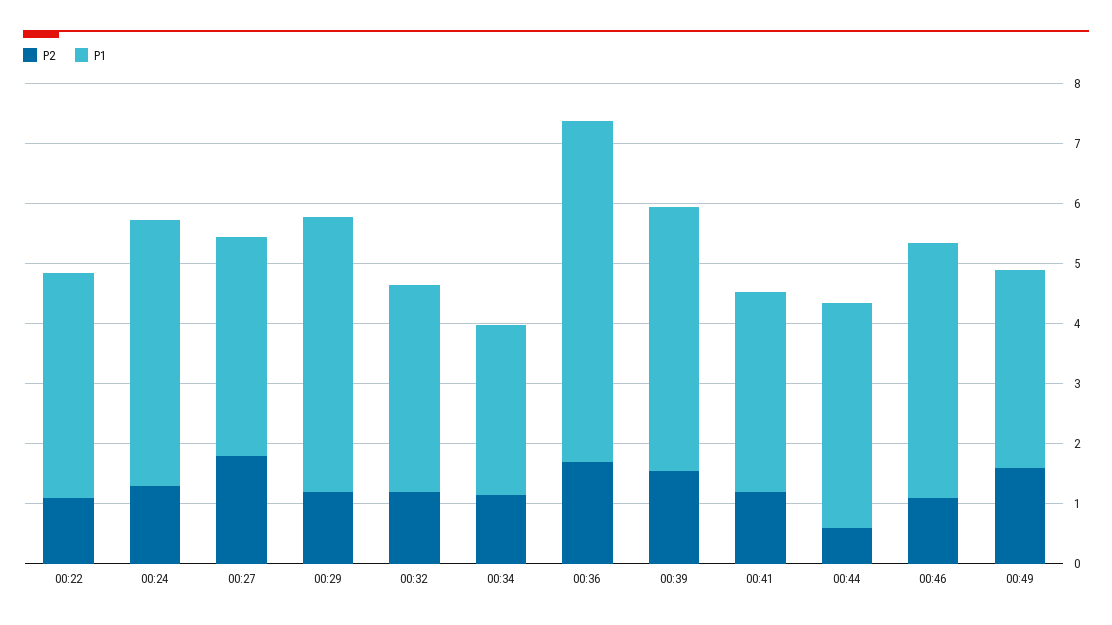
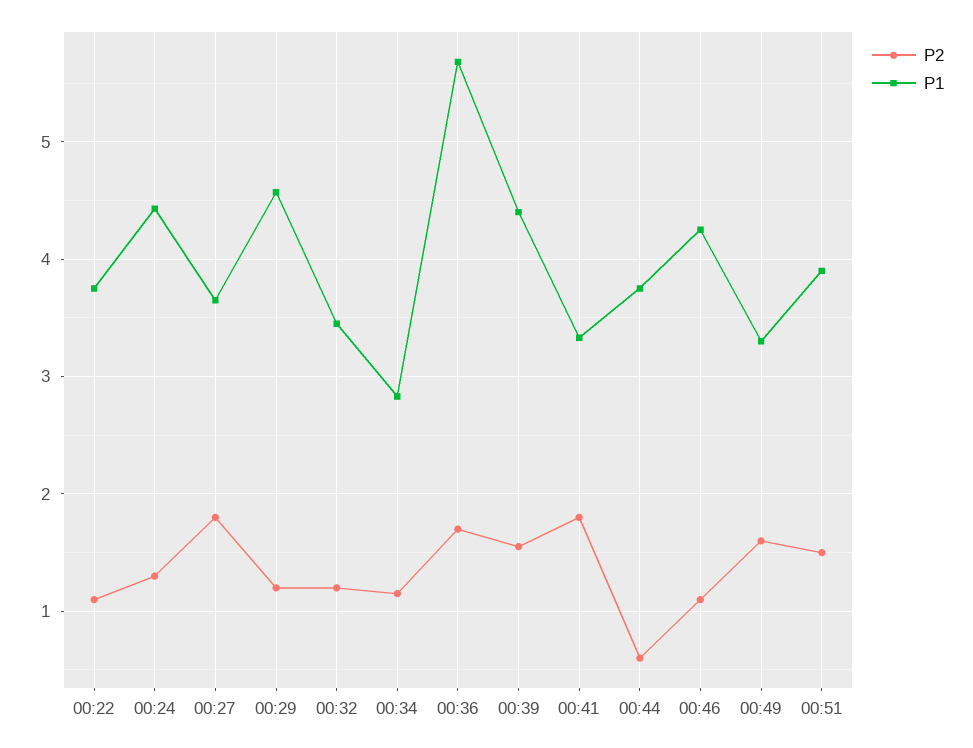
P2, 00:41: 1.2 -> 1.8
P2, 00:51: none -> 1.5
P1, 00:51: none -> 3.9

